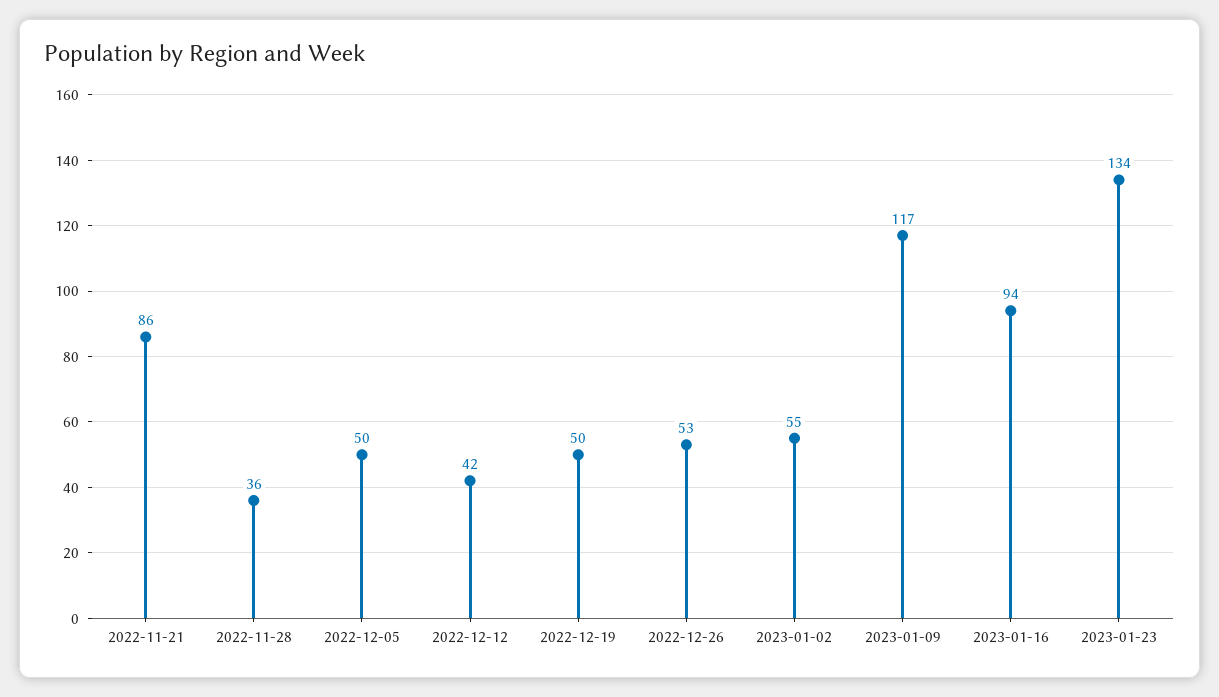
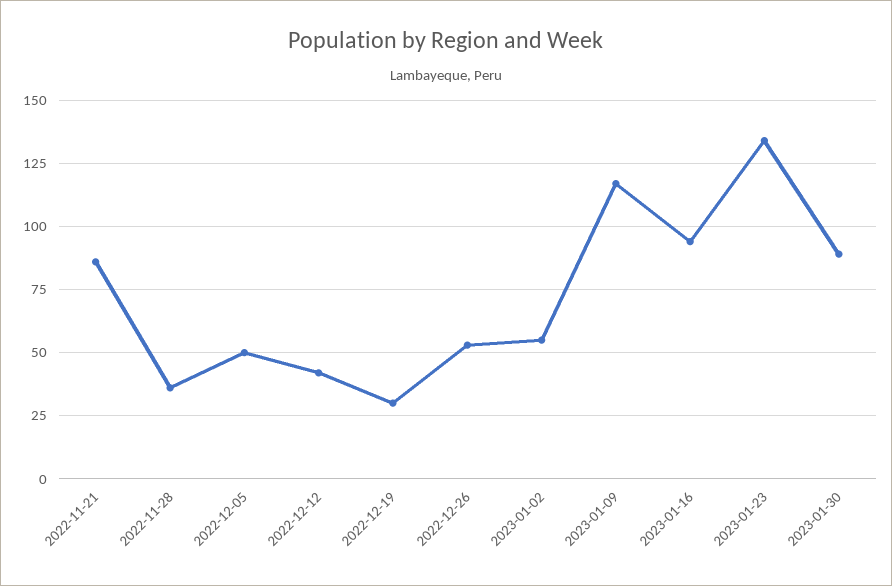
2022-12-19: 50 -> 30
2023-01-30: none -> 90

